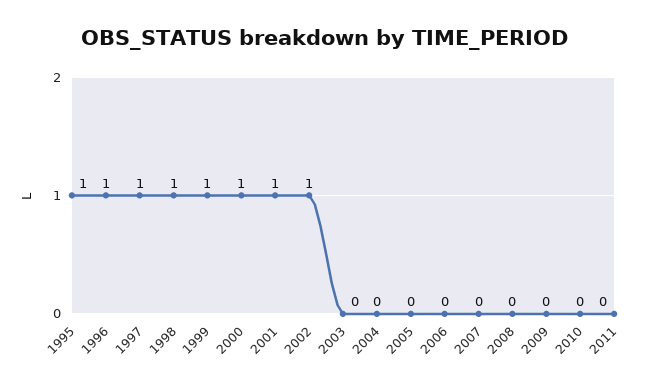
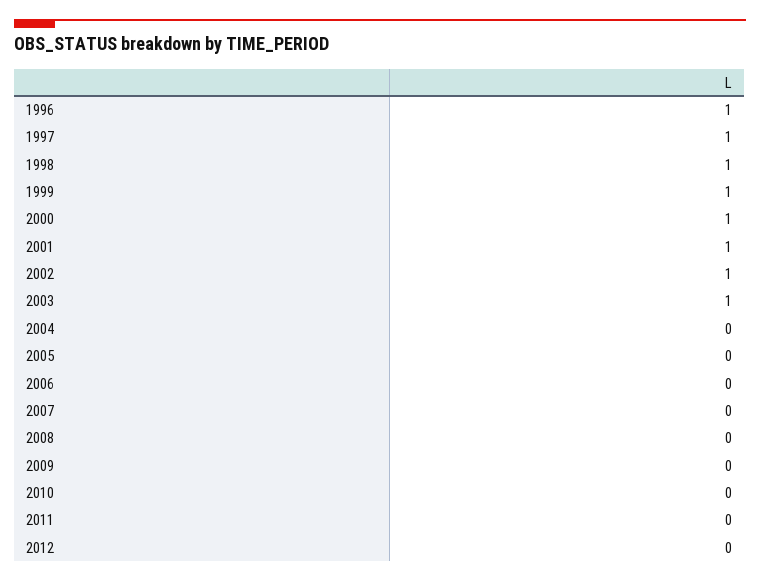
1995: 1 -> none
2003: 0 -> 1
2012: none -> 0

